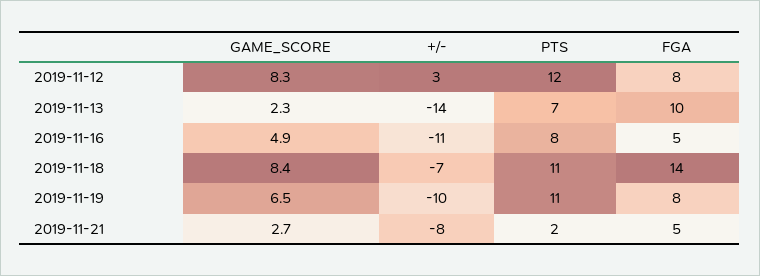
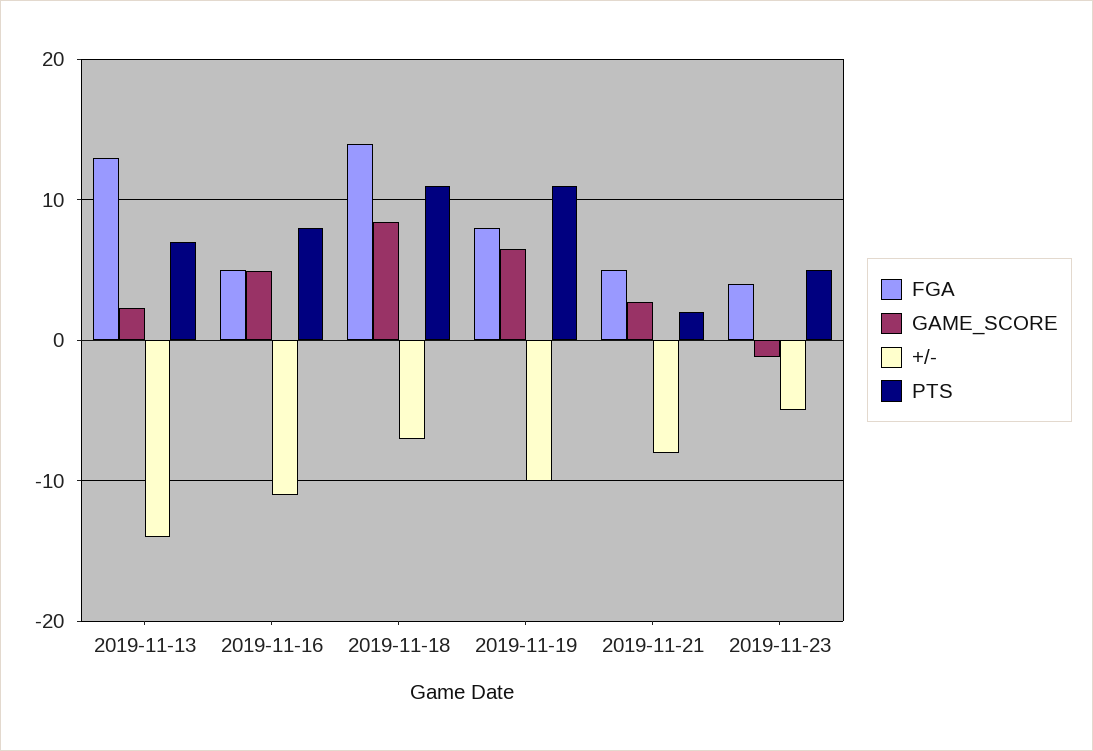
GAME_SCORE, 2019-11-12: 8.3 -> none
+/-, 2019-11-12: 3 -> none
PTS, 2019-11-12: 12 -> none
FGA, 2019-11-12: 8 -> none
FGA, 2019-11-13: 10 -> 13
FGA, 2019-11-23: none -> 4
GAME_SCORE, 2019-11-23: none -> -1
+/-, 2019-11-23: none -> -5
PTS, 2019-11-23: none -> 5

